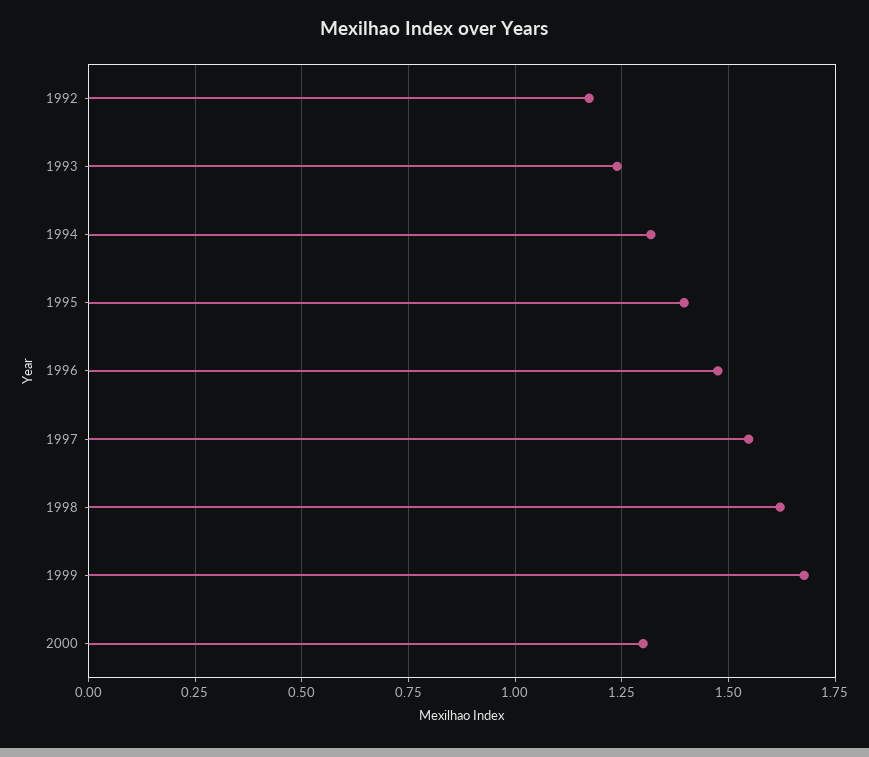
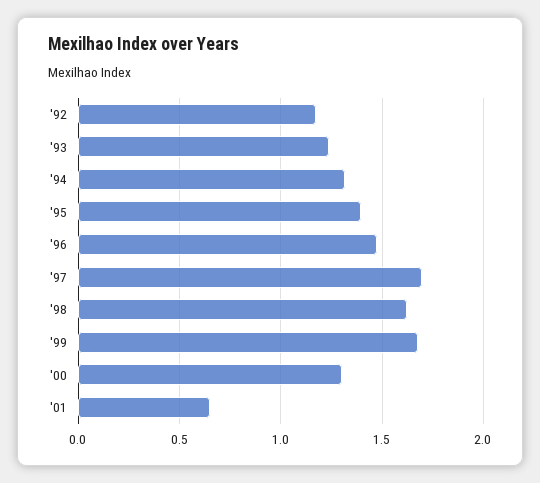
1997: 1.55 -> 1.7
'01: none -> 0.65

